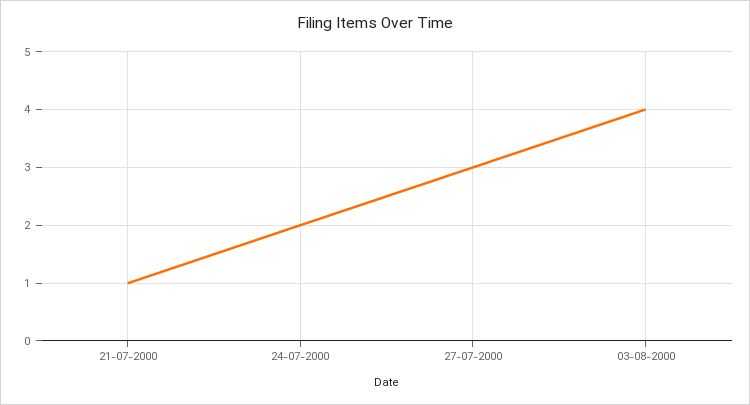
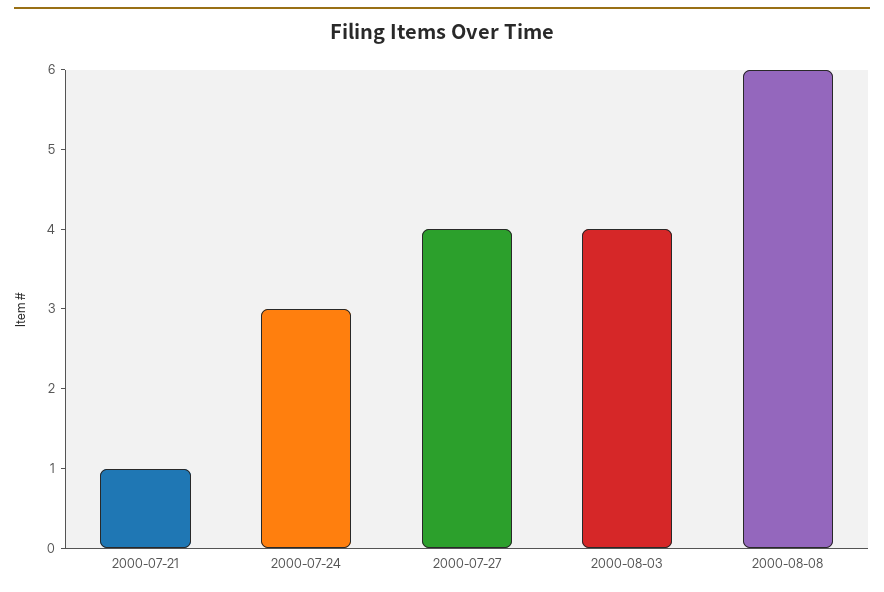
24-07-2000: 2 -> 3
27-07-2000: 3 -> 4
2000-08-08: none -> 6

